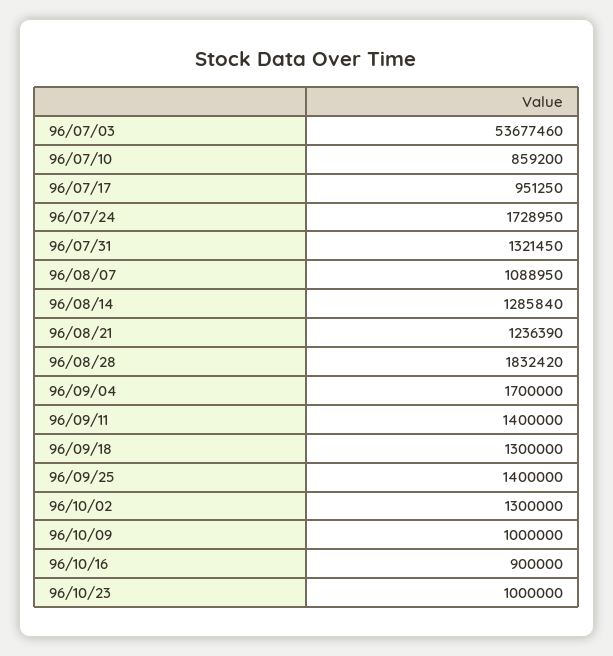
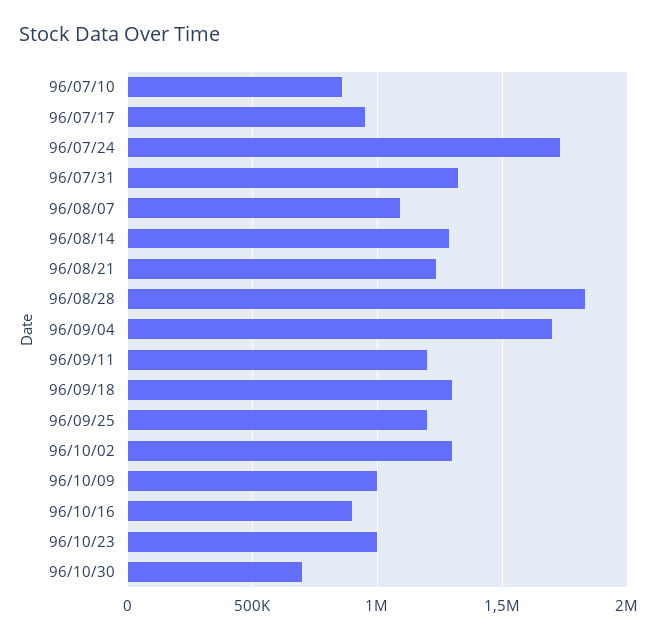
96/07/03: 53677460 -> none
96/09/11: 1400000 -> 1200000
96/09/25: 1400000 -> 1200000
96/10/30: none -> 700000

